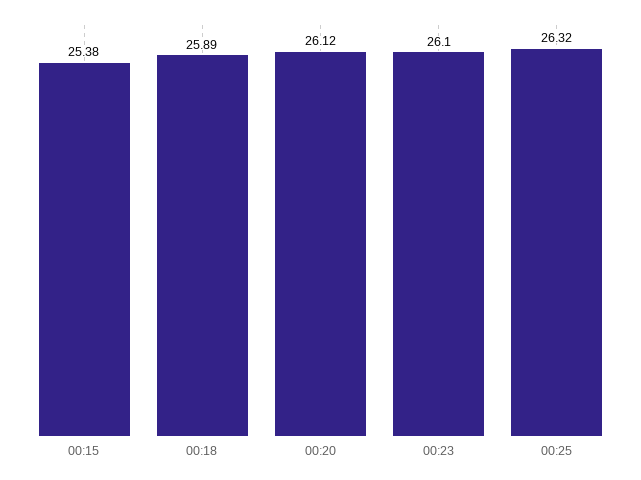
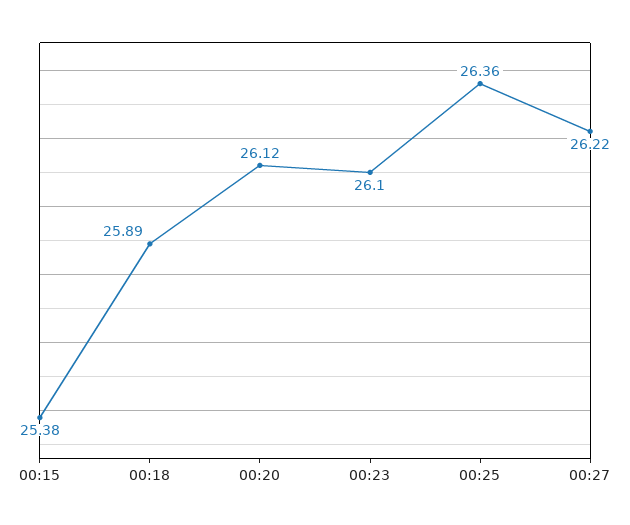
00:25: 26.32 -> 26.36
00:27: none -> 26.22

